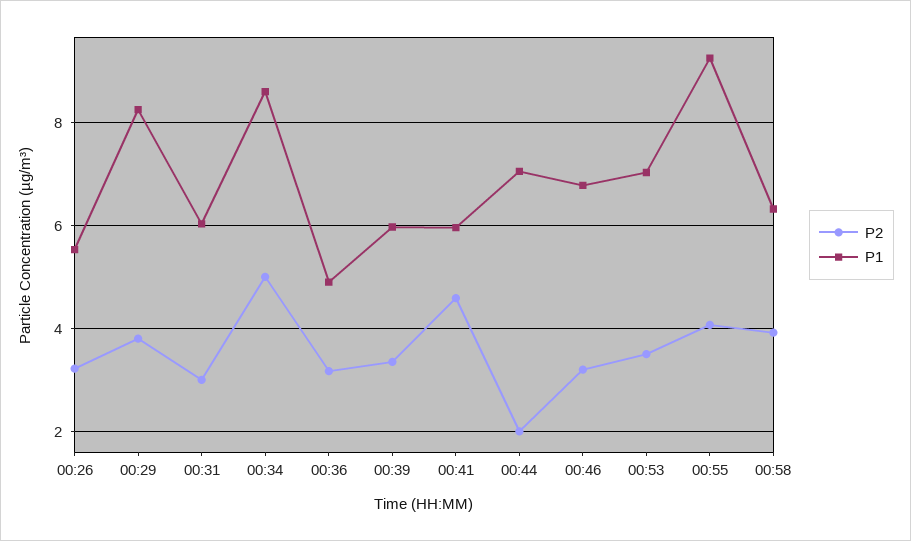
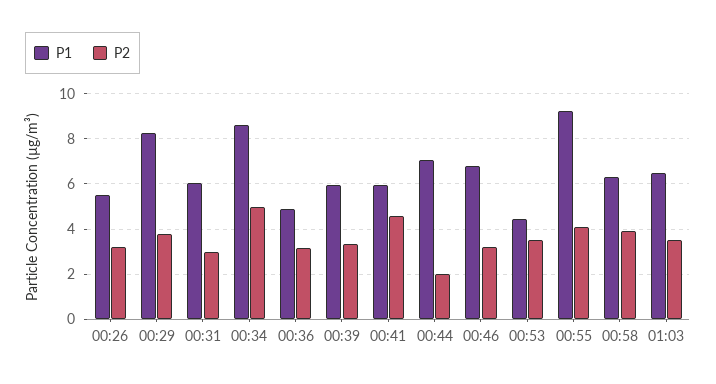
P1, 00:53: 7 -> 4.5
P1, 01:03: none -> 6.5
P2, 01:03: none -> 3.5

